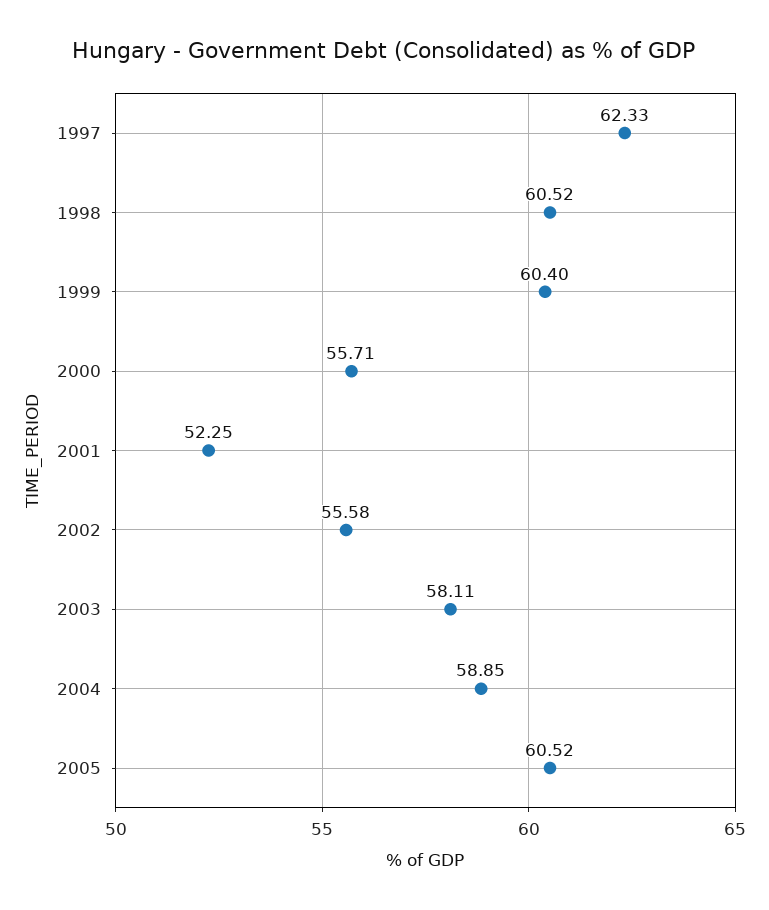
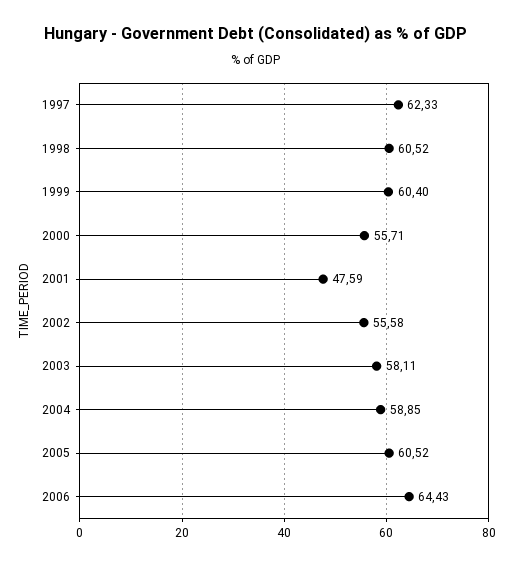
2001: 52.25 -> 47.59
2006: none -> 64.43

